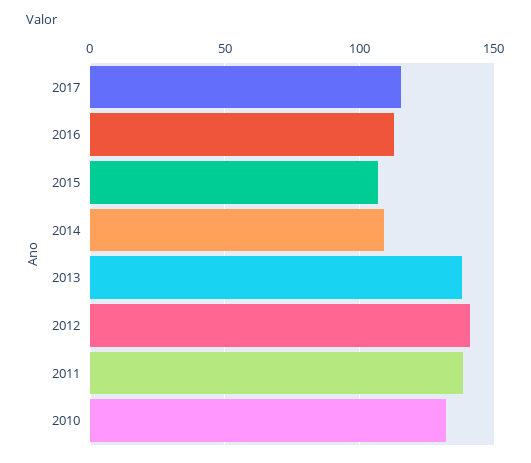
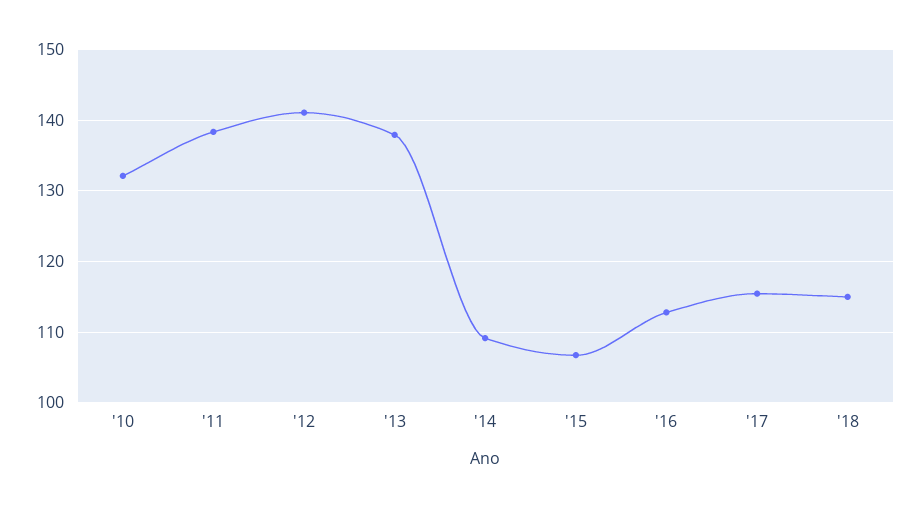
'18: none -> 115

